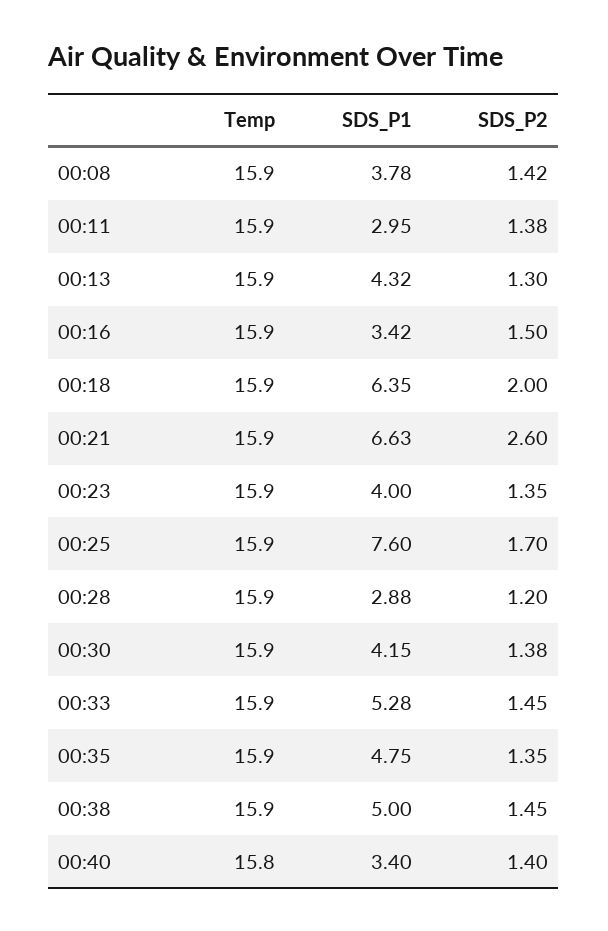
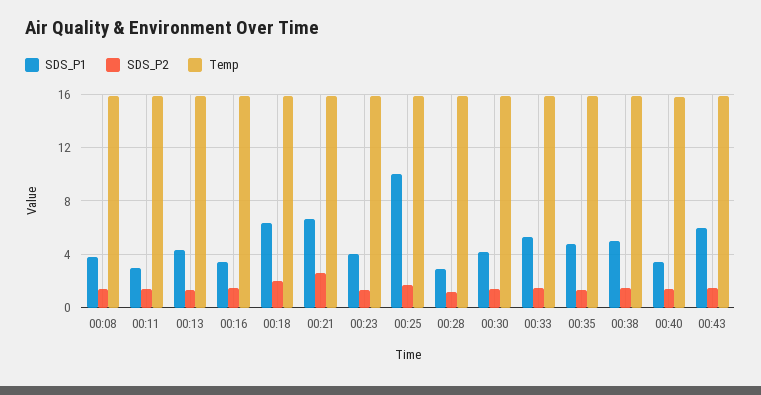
SDS_P1, 00:25: 7.6 -> 10
SDS_P1, 00:43: none -> 6
SDS_P2, 00:43: none -> 1.5
Temp, 00:43: none -> 16

